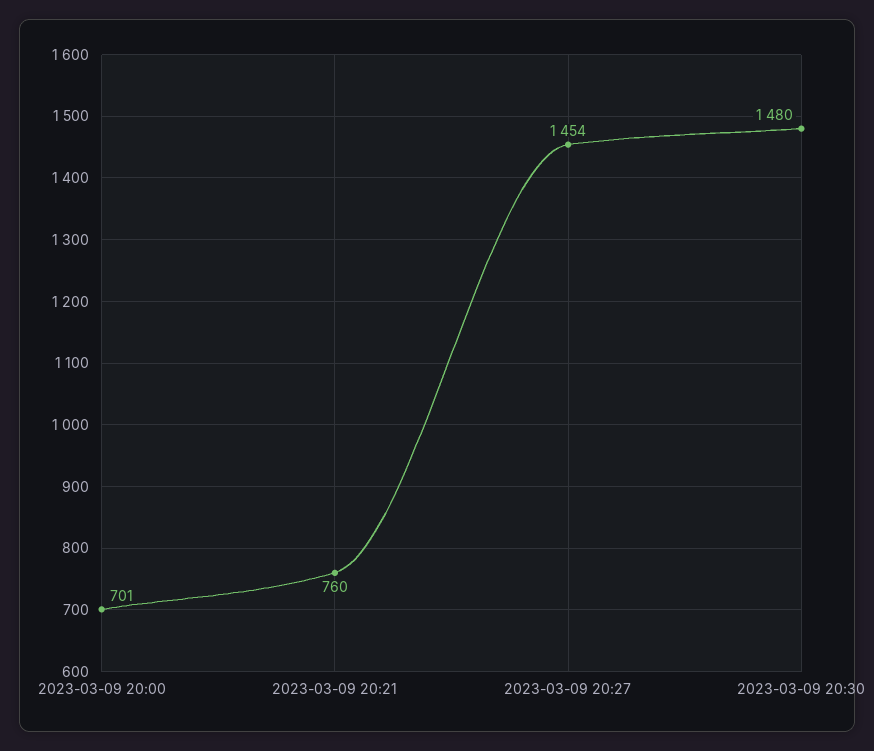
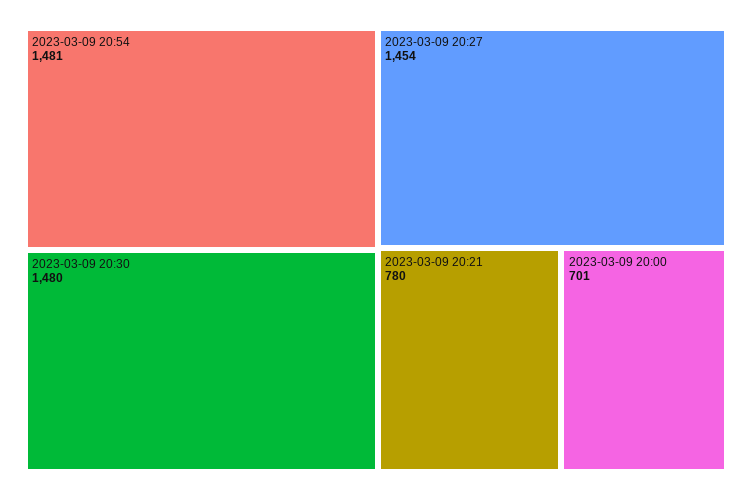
2023-03-09 20:21: 760 -> 780
2023-03-09 20:54: none -> 1481

